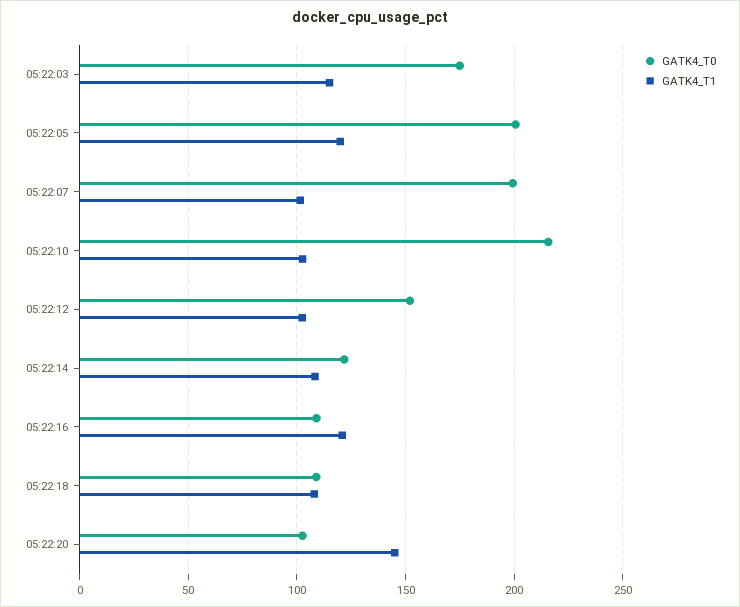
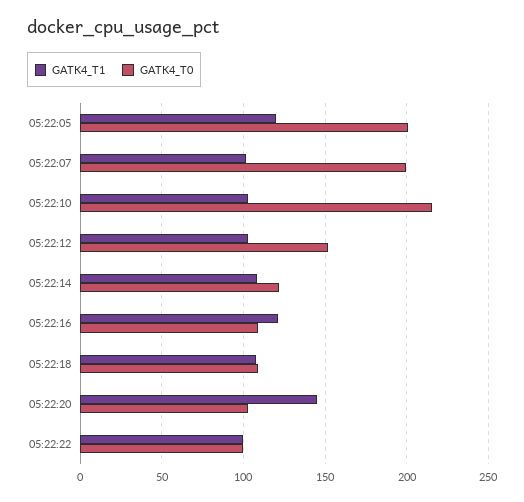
GATK4_T0, 05:22:03: 175 -> none
GATK4_T1, 05:22:03: 115 -> none
GATK4_T1, 05:22:22: none -> 100
GATK4_T0, 05:22:22: none -> 100

